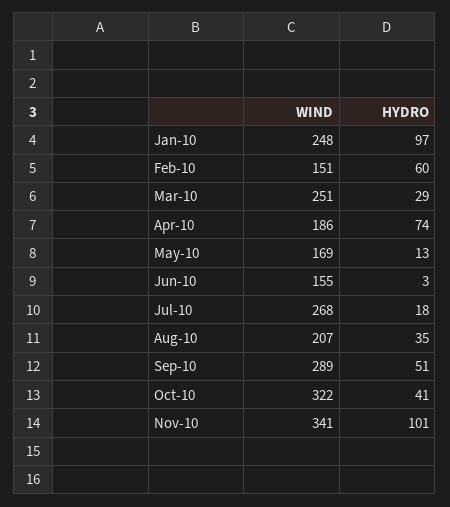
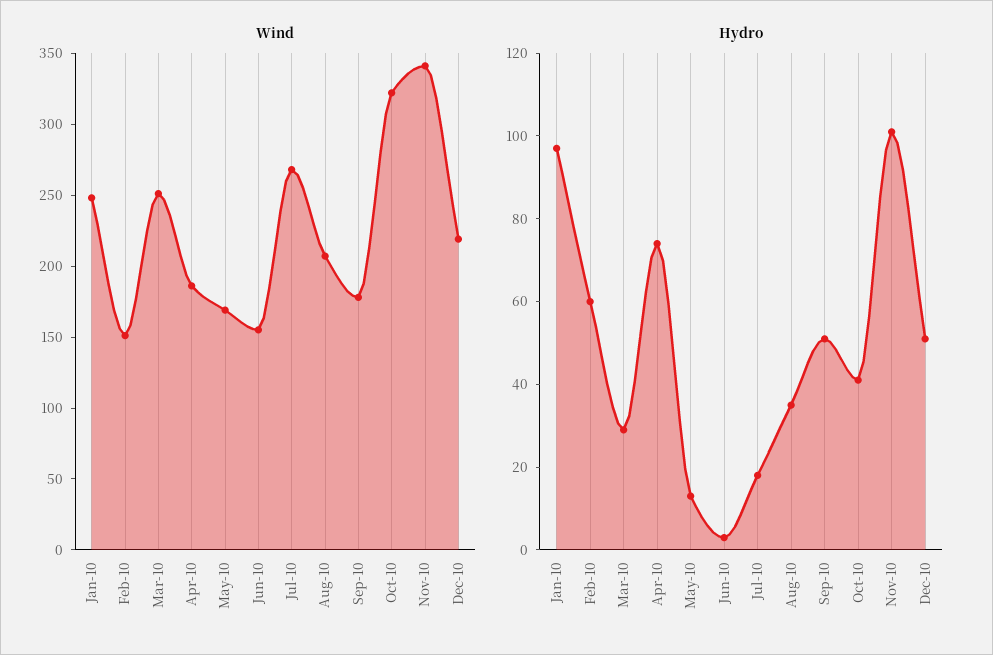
WIND, Sep-10: 289 -> 180
WIND, Dec-10: none -> 220
HYDRO, Dec-10: none -> 50

